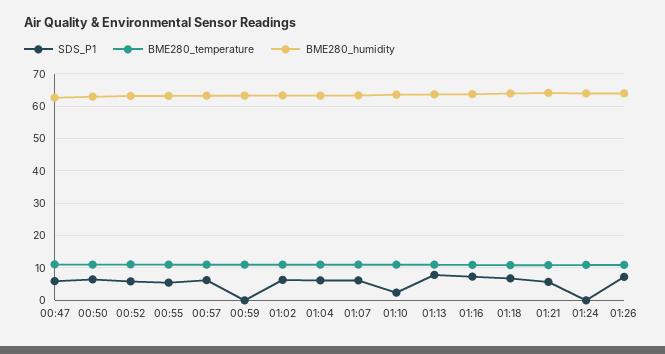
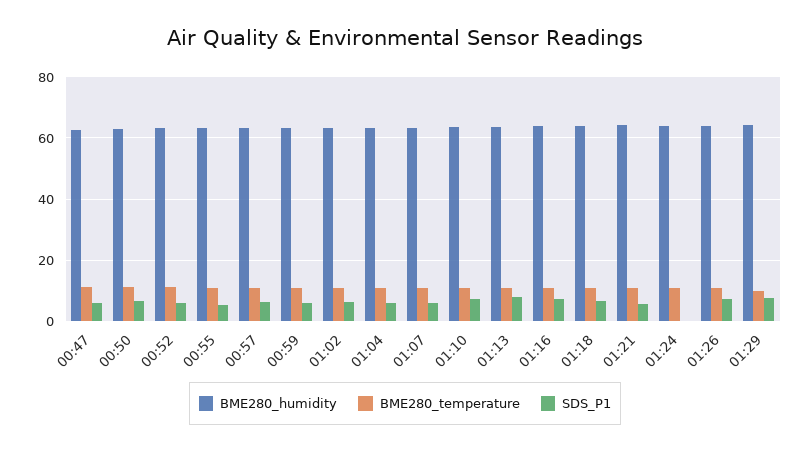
SDS_P1, 00:59: 0 -> 6
SDS_P1, 01:10: 2 -> 8
BME280_humidity, 01:29: none -> 64
BME280_temperature, 01:29: none -> 10
SDS_P1, 01:29: none -> 8

